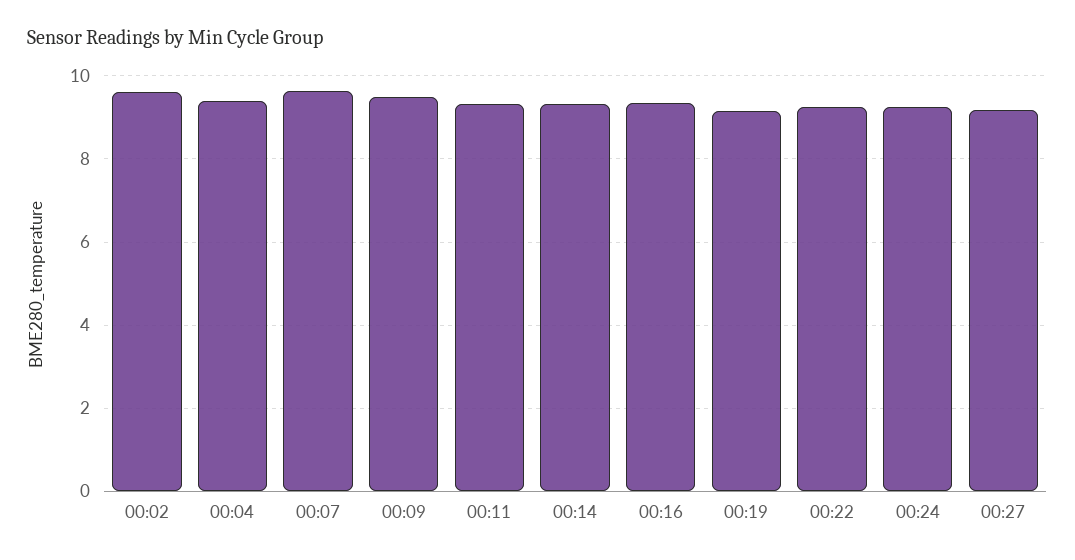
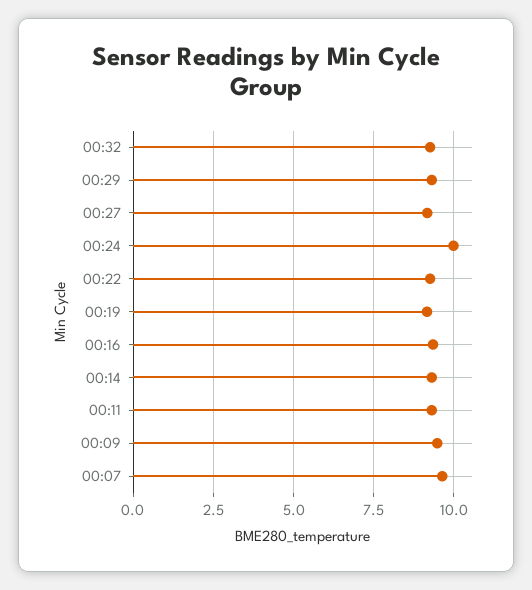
00:02: 9.6 -> none
00:04: 9.4 -> none
00:24: 9.2 -> 10
00:32: none -> 9.25
00:29: none -> 9.25

